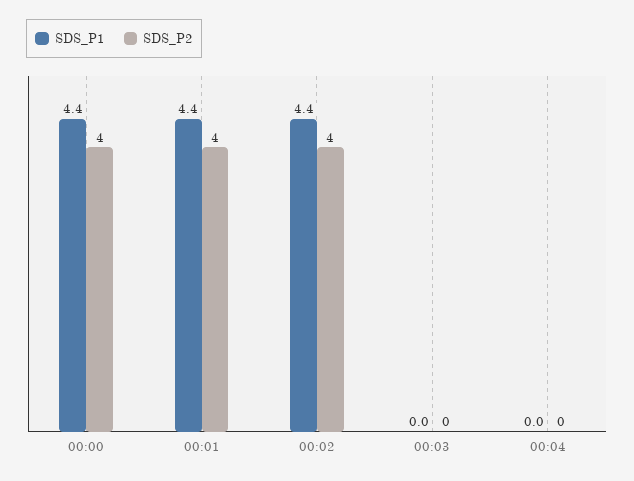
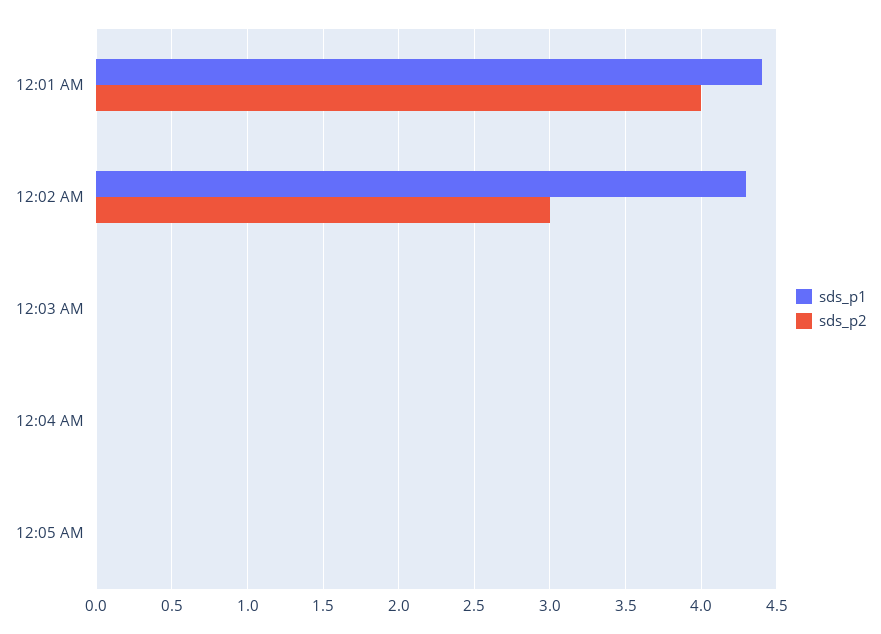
SDS_P1, 00:00: 4.4 -> none
SDS_P2, 00:00: 4 -> none
SDS_P1, 00:02: 4.4 -> 4.3
SDS_P2, 00:02: 4 -> 3
SDS_P1, 12:05 AM: none -> 0
SDS_P2, 12:05 AM: none -> 0

